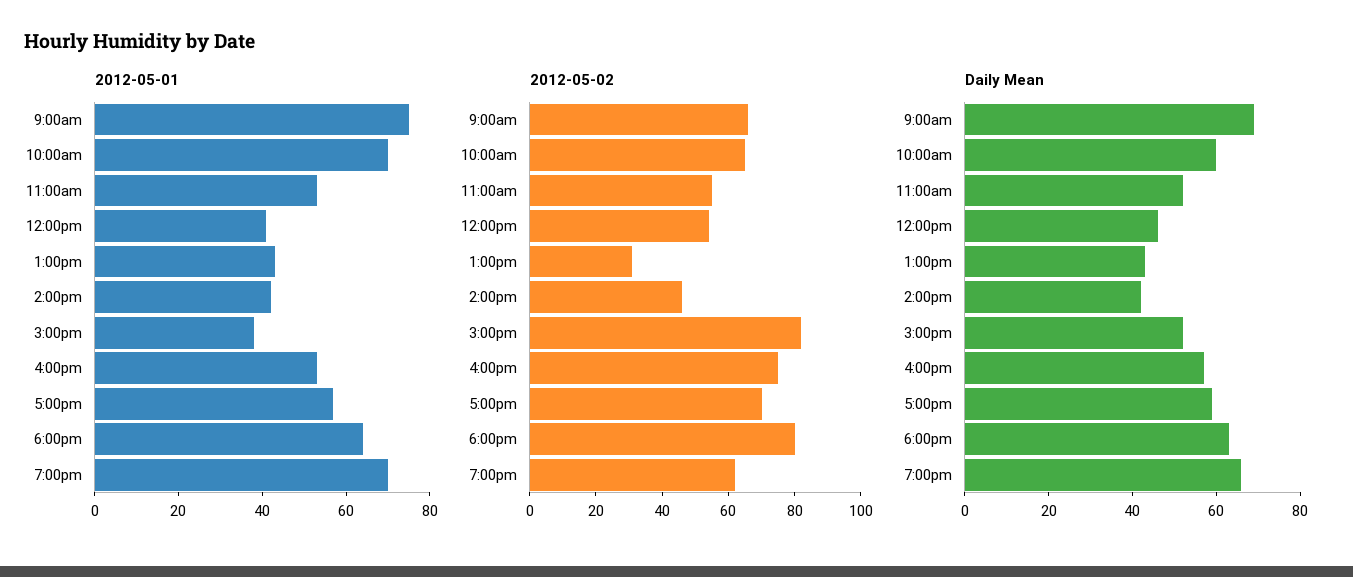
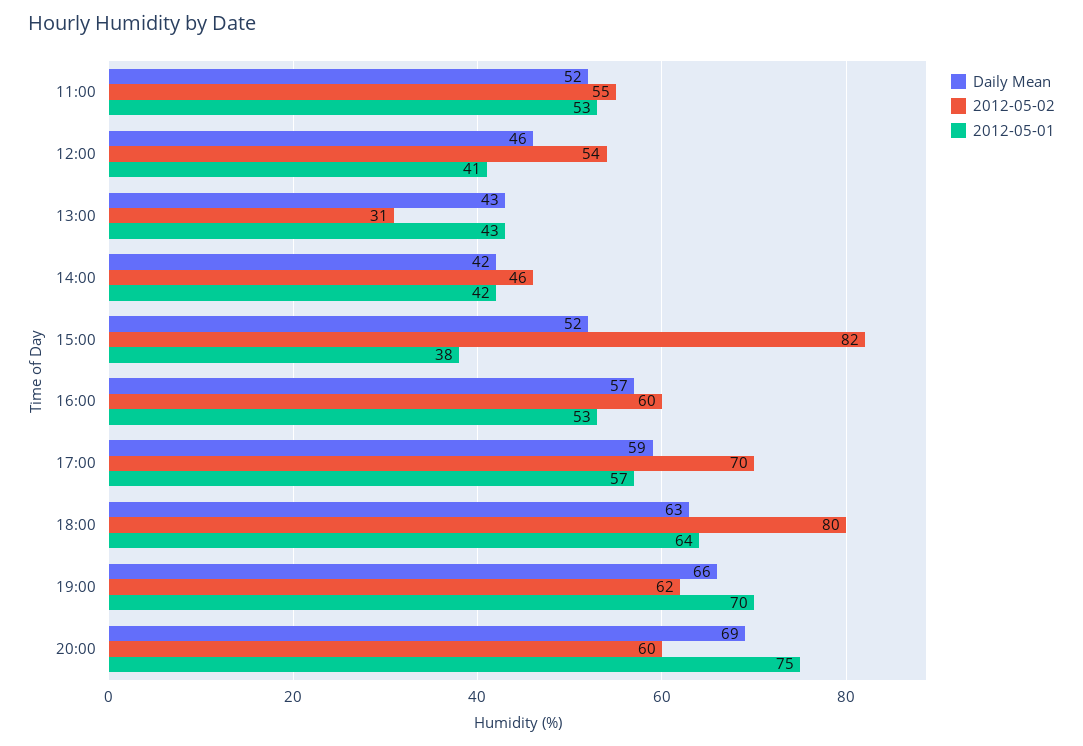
2012-05-01, 9:00am: 75 -> none
2012-05-01, 10:00am: 70 -> none
2012-05-02, 9:00am: 65 -> none
2012-05-02, 10:00am: 65 -> none
2012-05-02, 4:00pm: 75 -> 60
Daily Mean, 9:00am: 70 -> none
Daily Mean, 10:00am: 60 -> none
Daily Mean, 20:00: none -> 69
2012-05-02, 20:00: none -> 60
2012-05-01, 20:00: none -> 75

